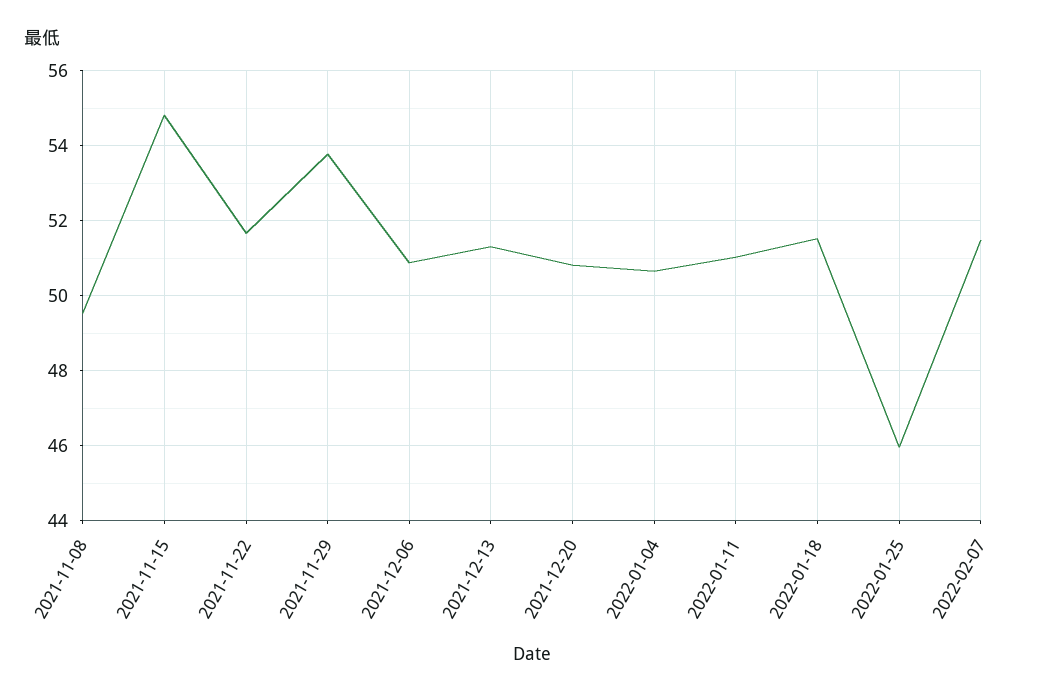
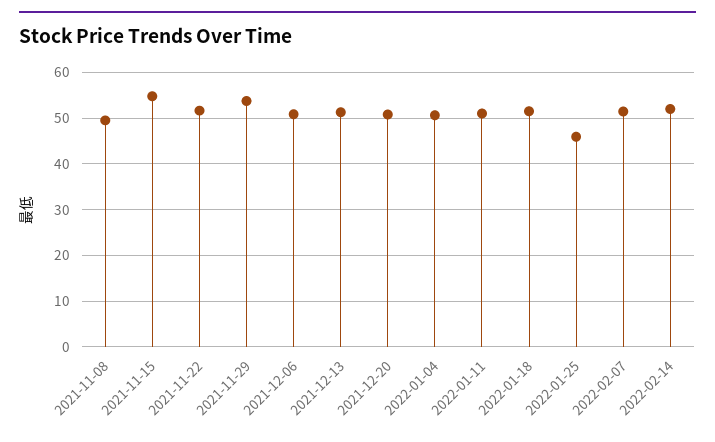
2022-02-14: none -> 52

